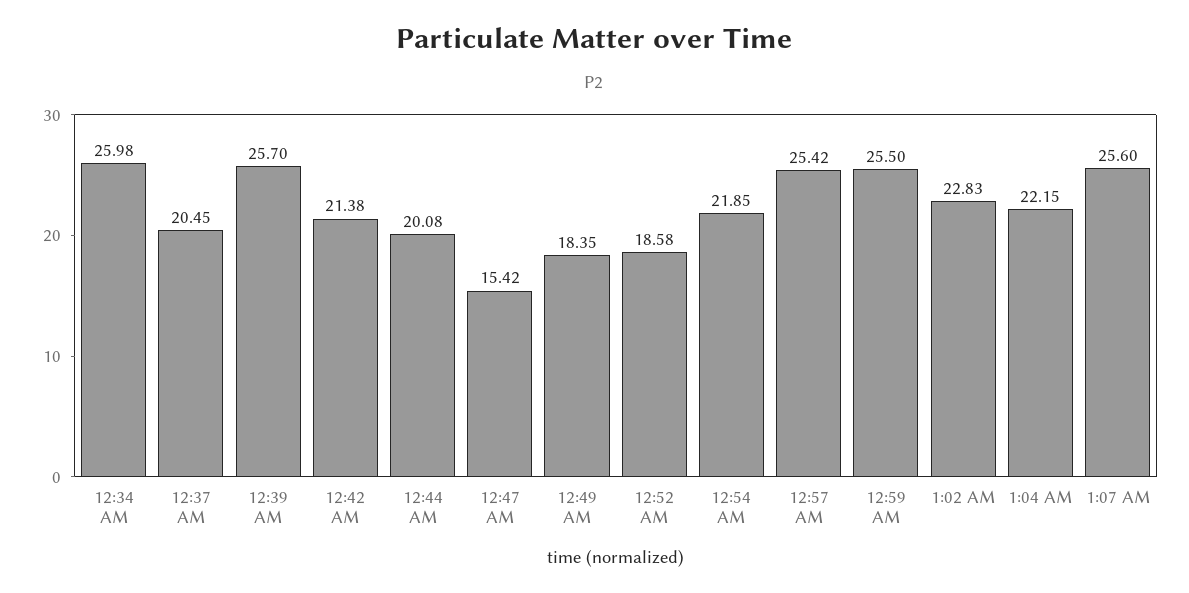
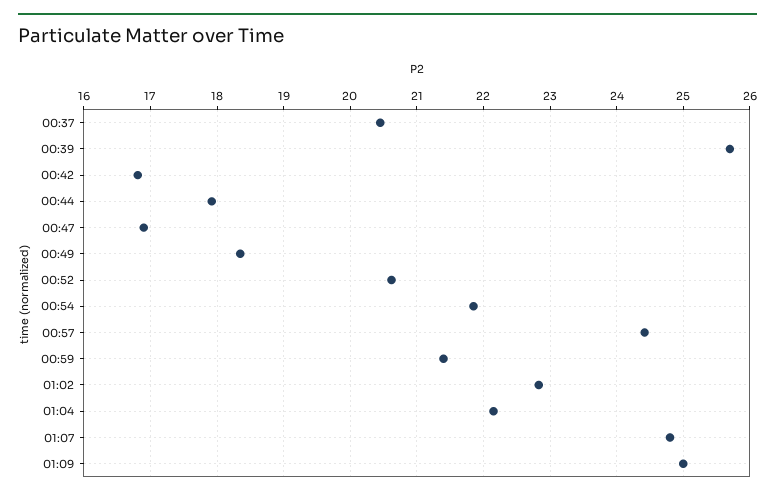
12:34 AM: 25.98 -> none
12:42 AM: 21.38 -> 16.8
12:44 AM: 20.08 -> 17.9
12:47 AM: 15.42 -> 16.9
12:52 AM: 18.58 -> 20.6
12:57 AM: 25.42 -> 24.4
12:59 AM: 25.5 -> 21.4
1:07 AM: 25.6 -> 24.8
01:09: none -> 25

